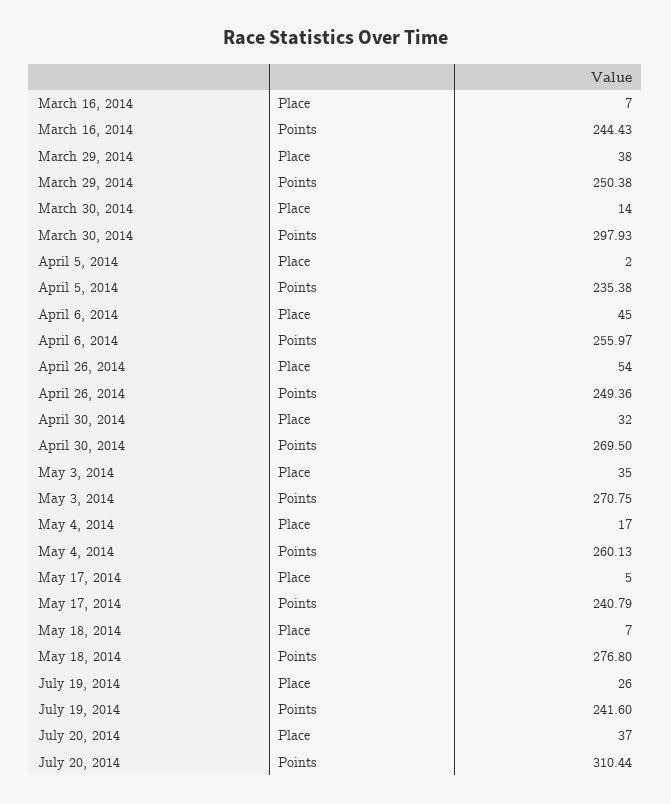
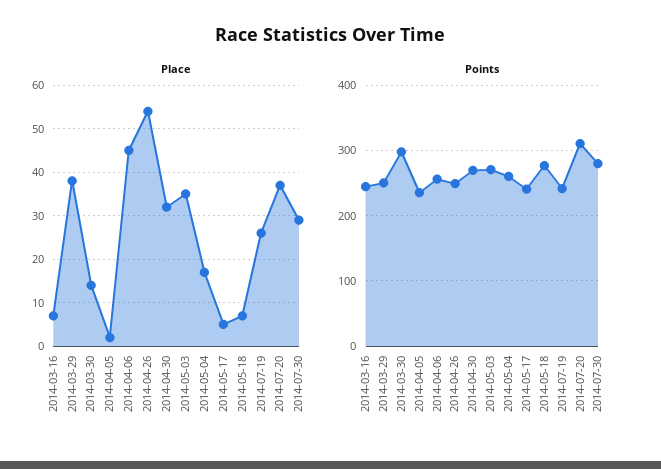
Place, 2014-07-30: none -> 30
Points, 2014-07-30: none -> 280

